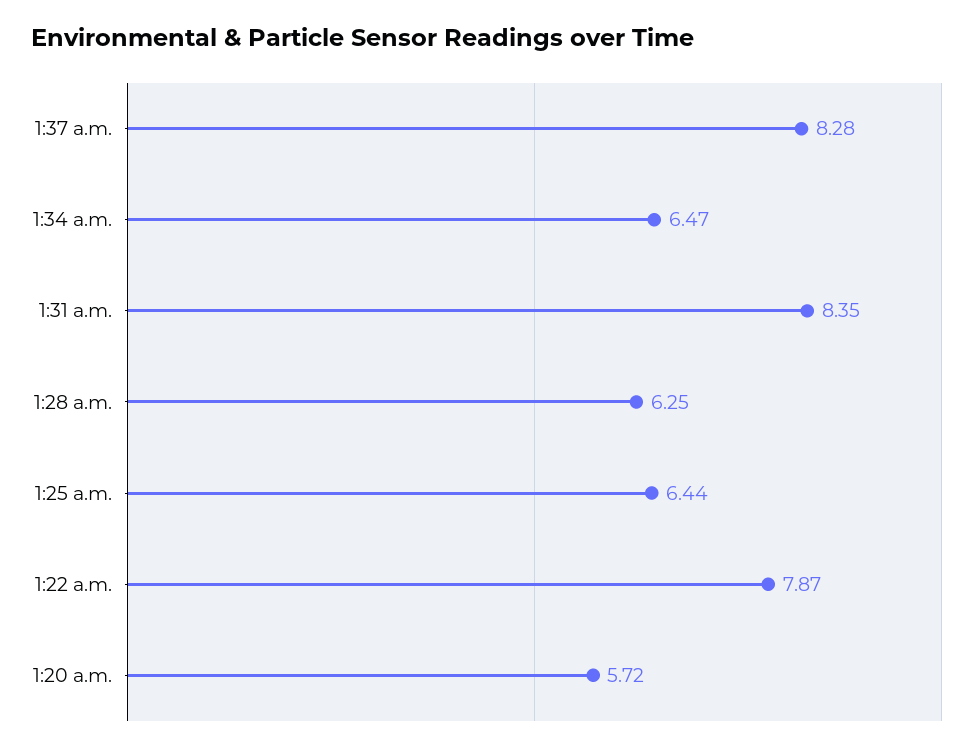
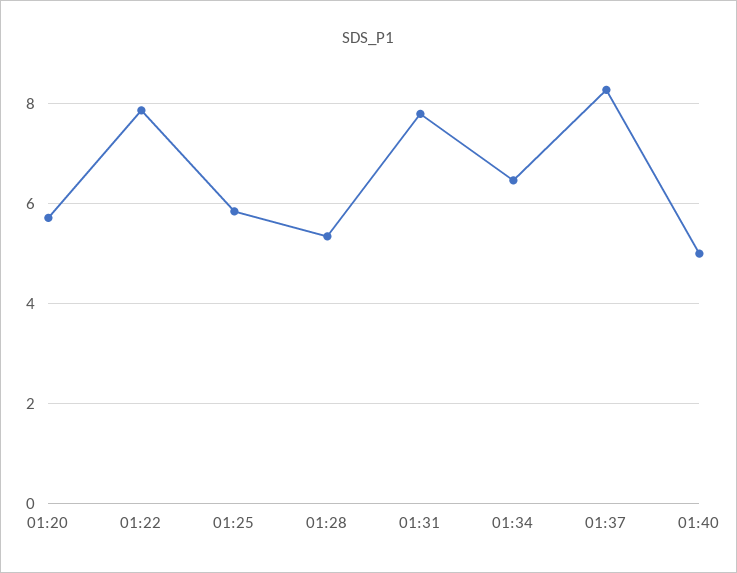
1:31 a.m.: 8.35 -> 7.8
1:28 a.m.: 6.25 -> 5.4
1:25 a.m.: 6.44 -> 5.8
01:40: none -> 5

